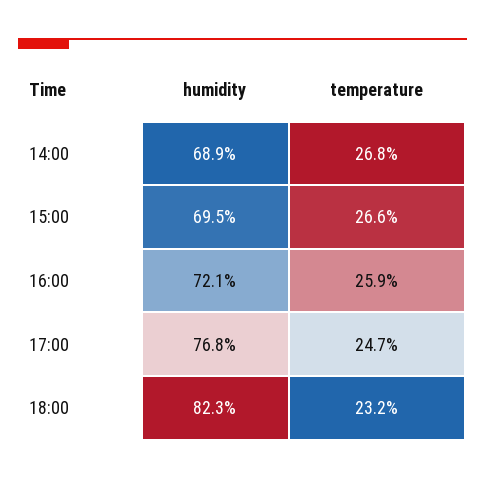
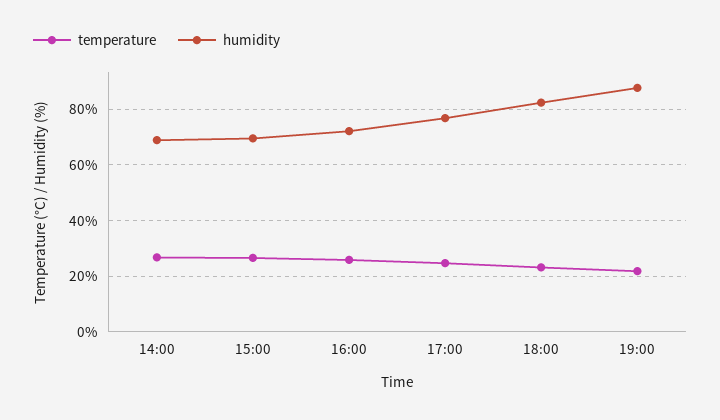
temperature, 19:00: none -> 22.5
humidity, 19:00: none -> 87.5

